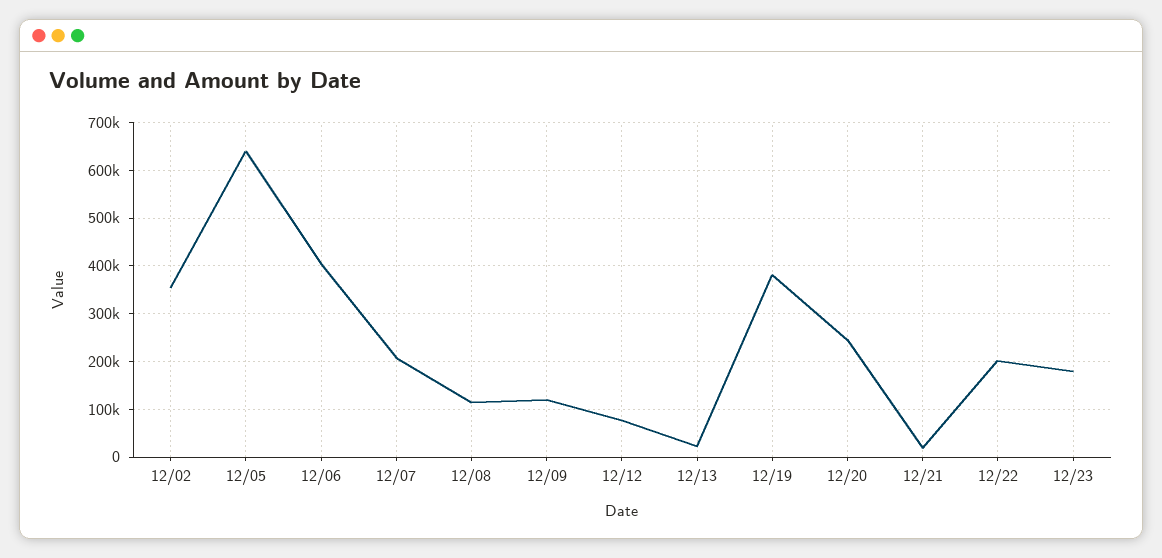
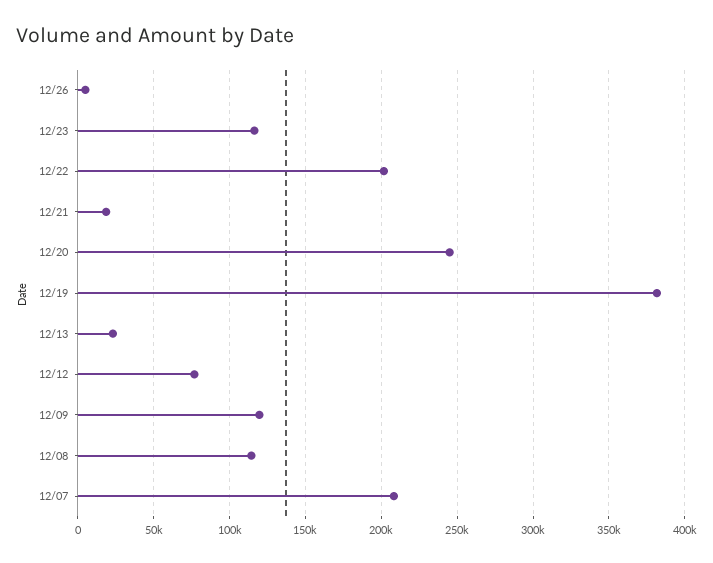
12/02: 360000 -> none
12/05: 640000 -> none
12/06: 400000 -> none
12/23: 180000 -> 115000
12/26: none -> 5000

